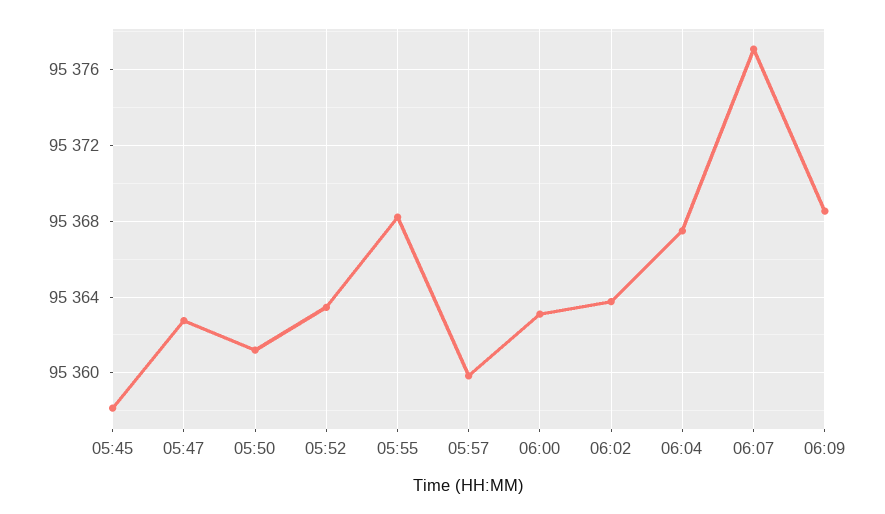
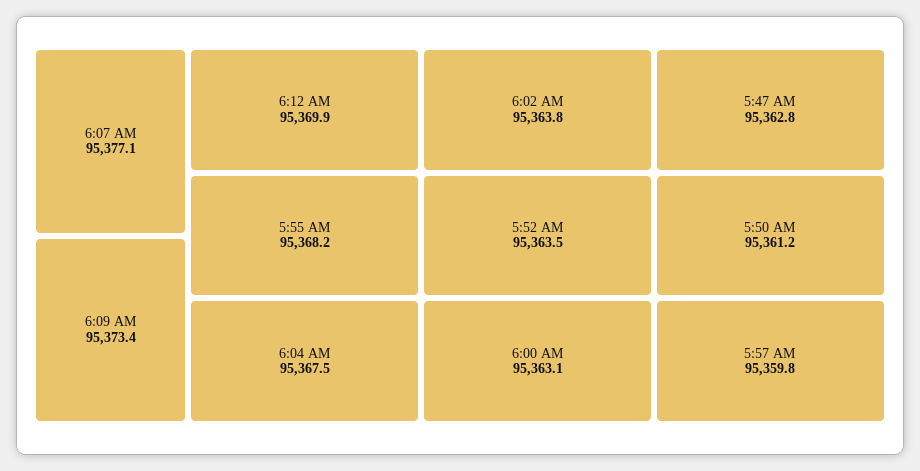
05:45: 95358 -> none
06:09: 95368.5 -> 95373.4
6:12 AM: none -> 95369.9

